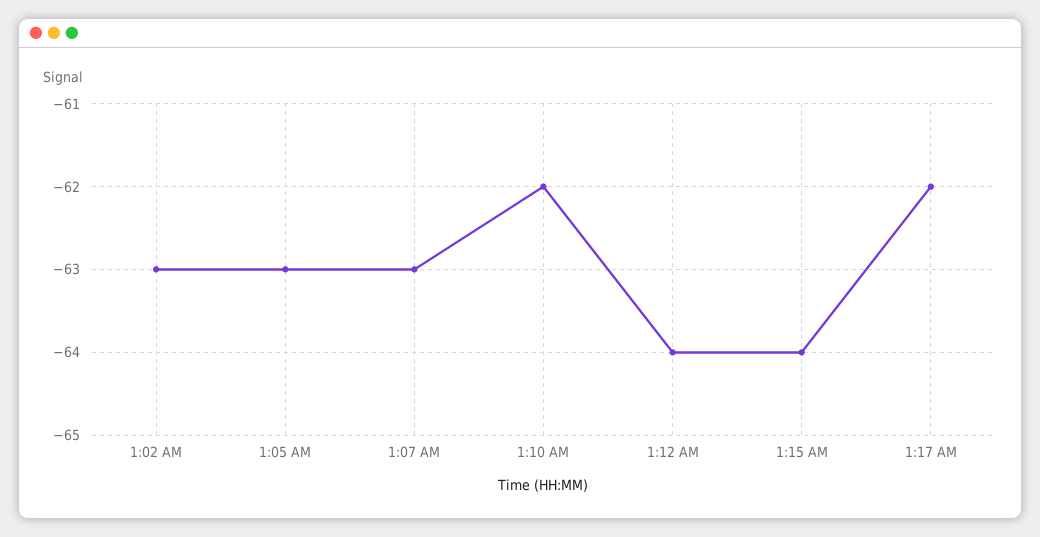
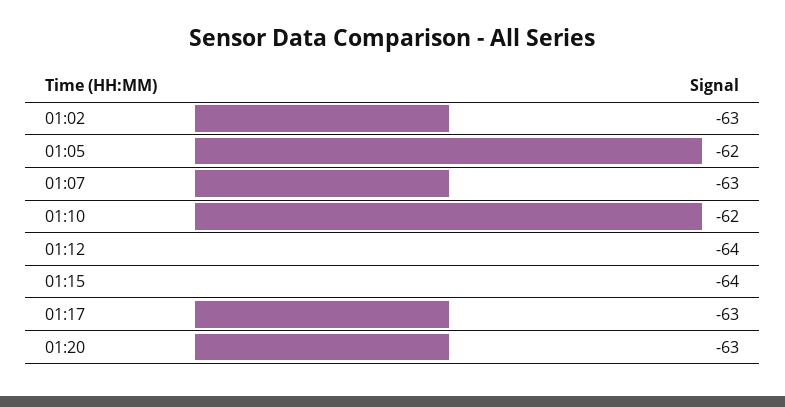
1:05 AM: -63 -> -62
1:17 AM: -62 -> -63
01:20: none -> -63

